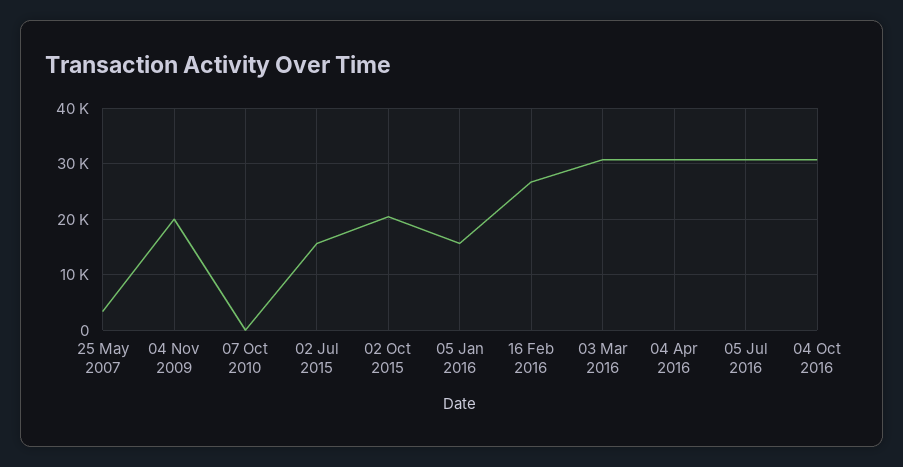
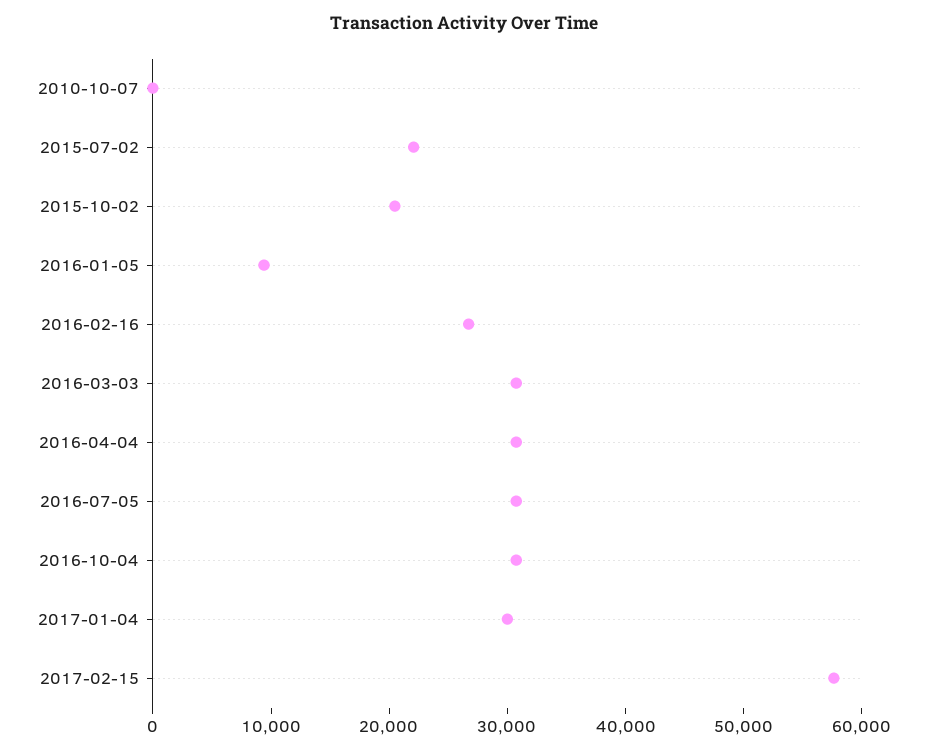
25 May 2007: 4000 -> none
04 Nov 2009: 20000 -> none
02 Jul 2015: 16000 -> 22000
05 Jan 2016: 16000 -> 10000
2017-01-04: none -> 30000
2017-02-15: none -> 58000

